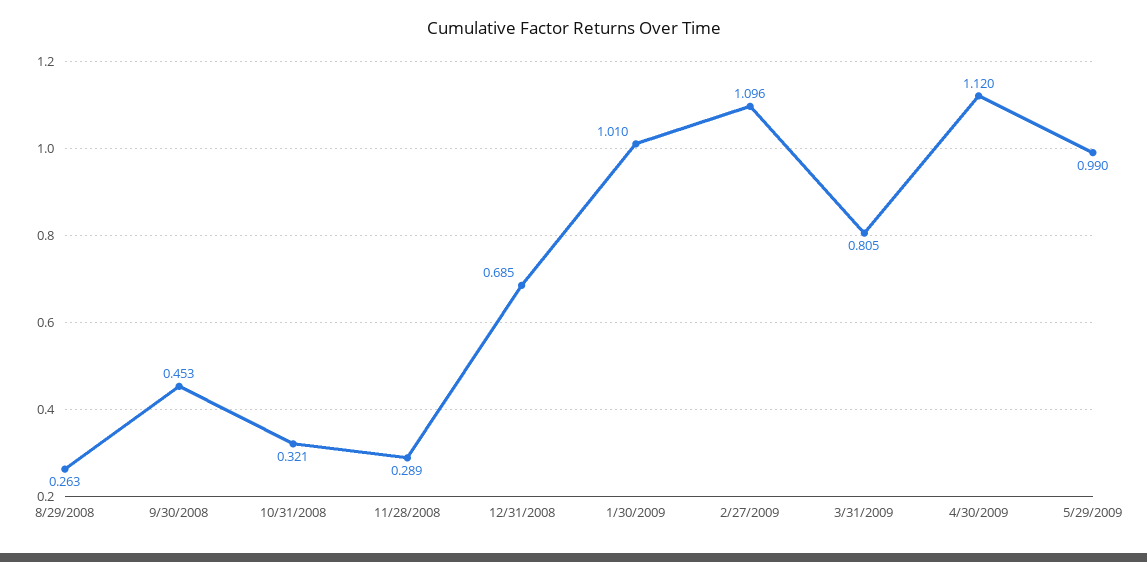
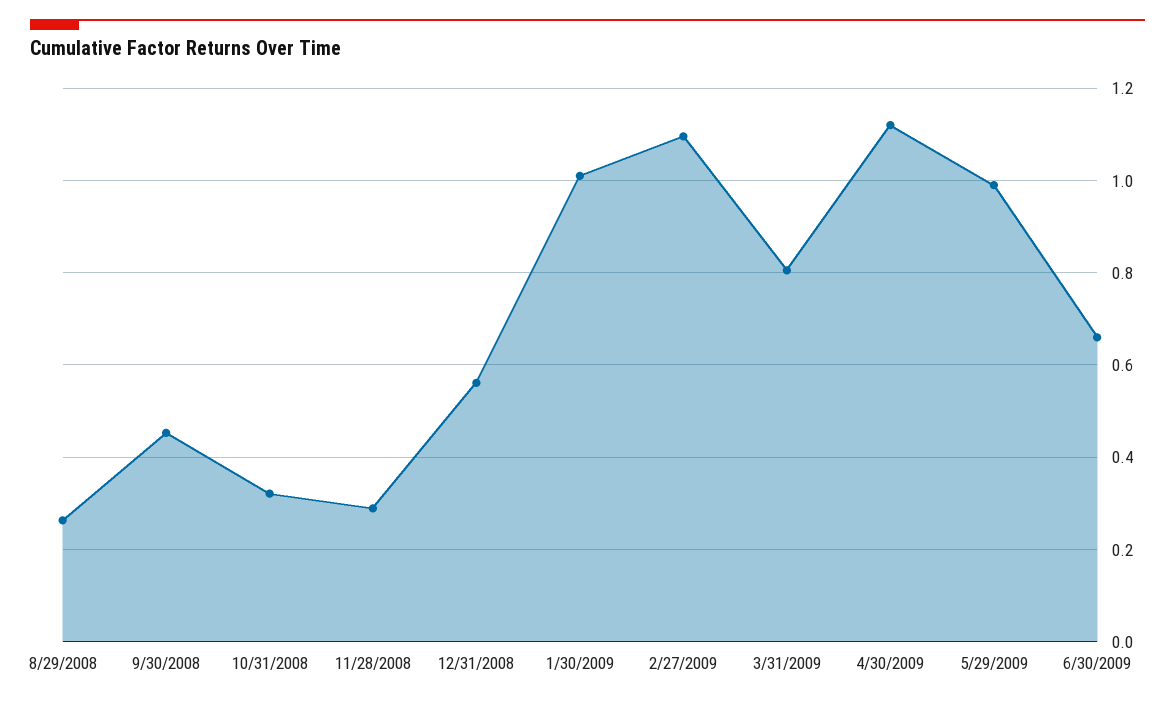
12/31/2008: 0.685 -> 0.56
6/30/2009: none -> 0.66

